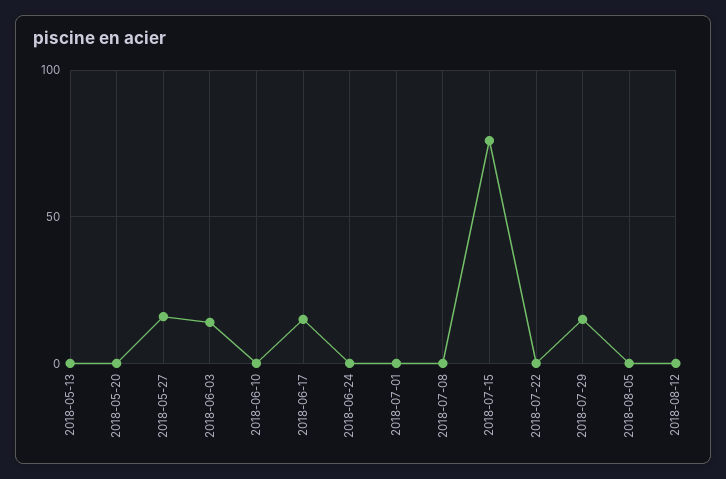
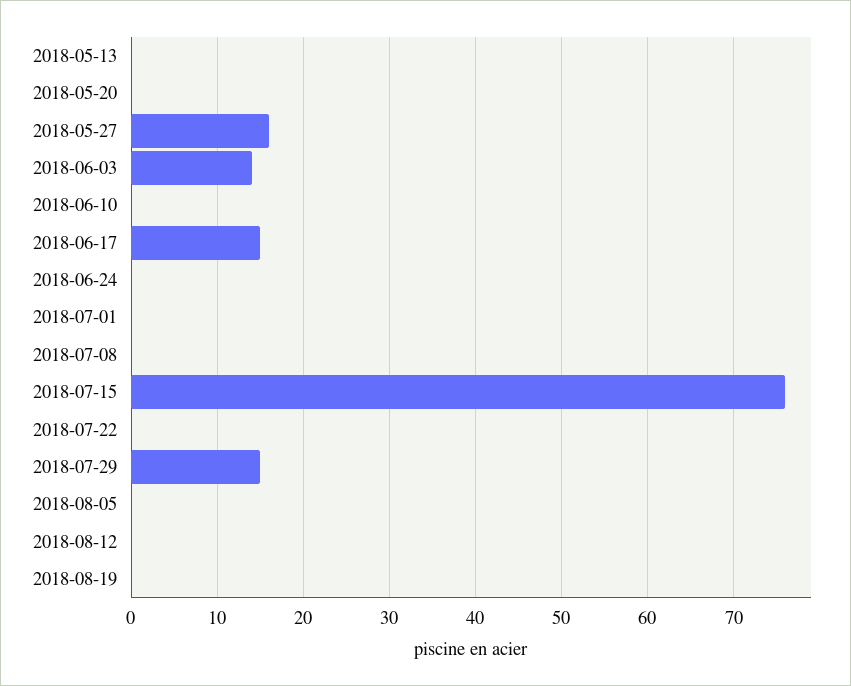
2018-08-19: none -> 0

